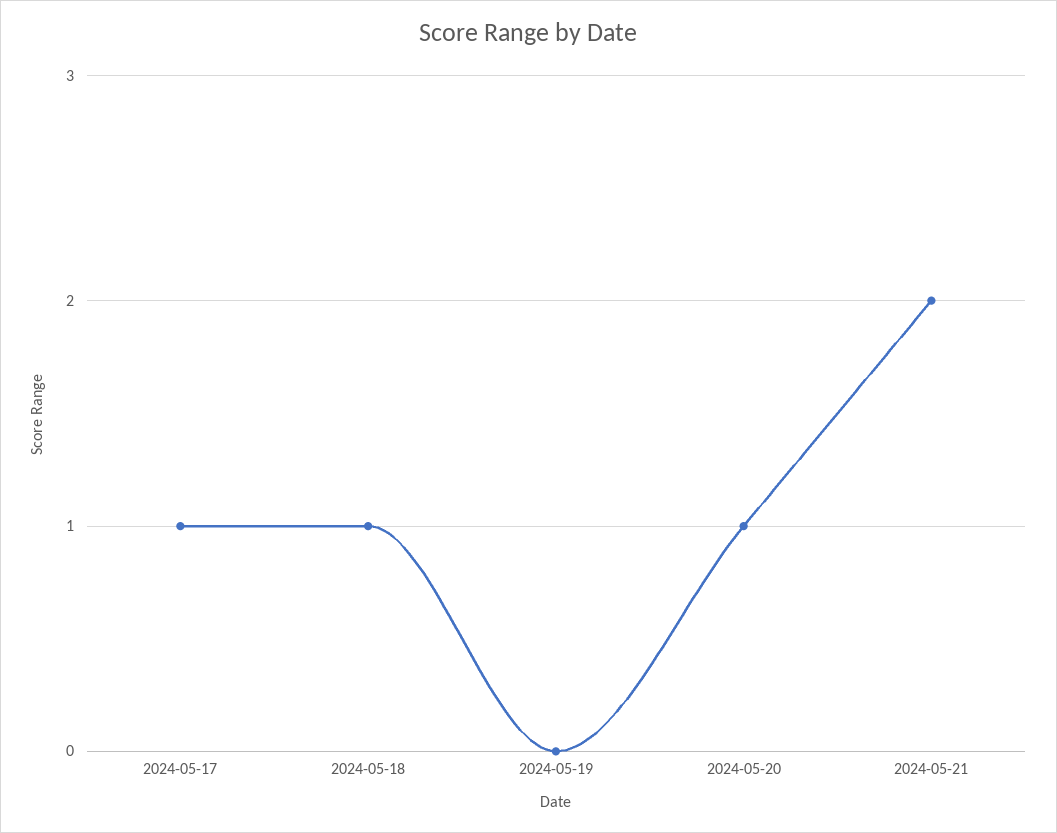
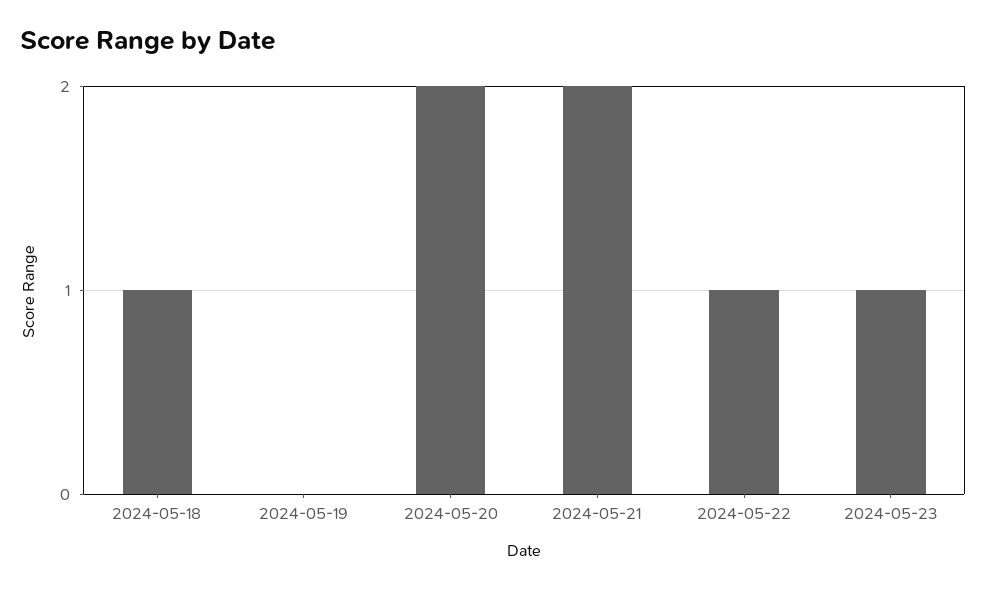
2024-05-17: 1 -> none
2024-05-20: 1 -> 2
2024-05-22: none -> 1
2024-05-23: none -> 1

